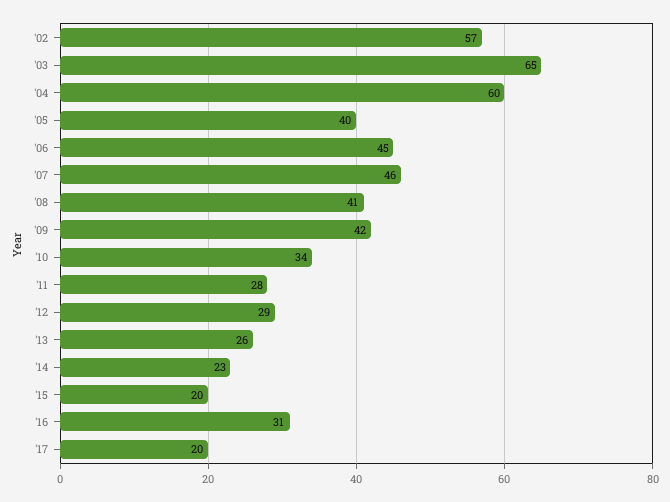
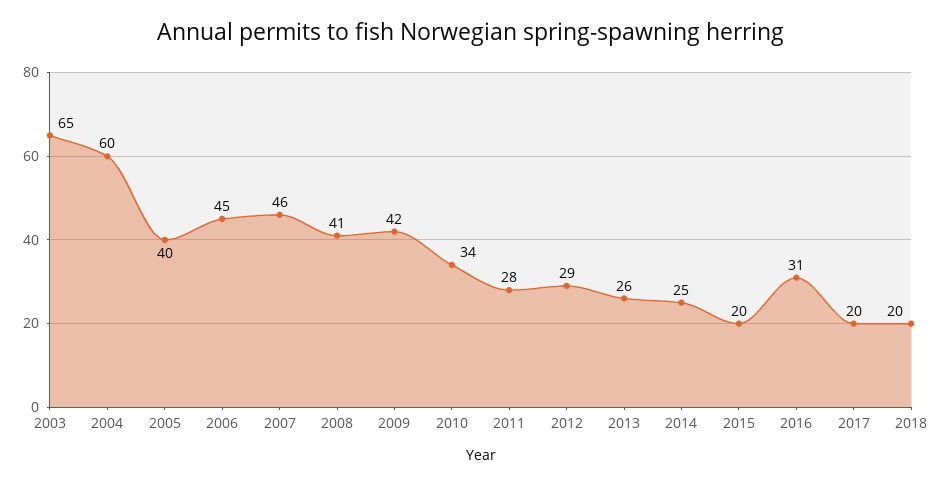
'02: 57 -> none
'14: 23 -> 25
2018: none -> 20

